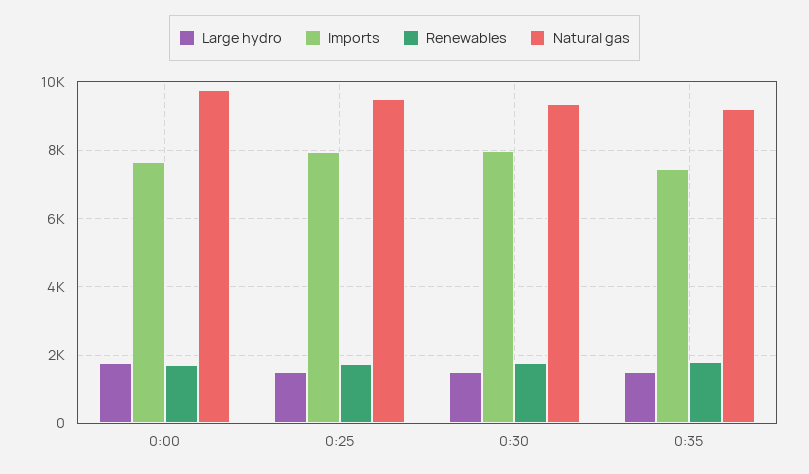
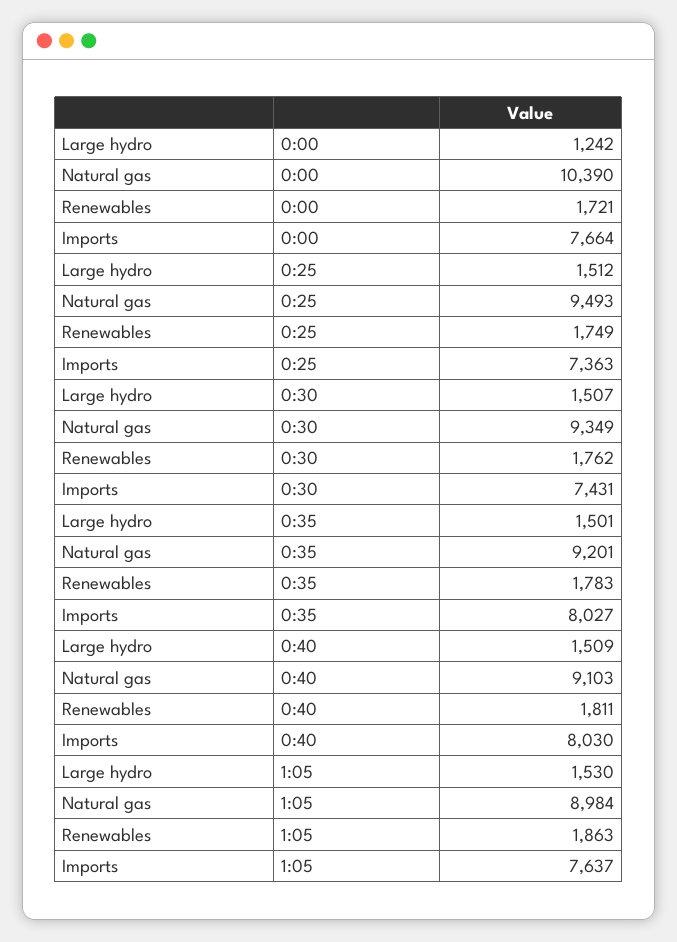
Large hydro, 0:00: 1800 -> 1242
Natural gas, 0:00: 9800 -> 10390
Imports, 0:25: 8000 -> 7363
Imports, 0:30: 8000 -> 7431
Imports, 0:35: 7400 -> 8027
Large hydro, 0:40: none -> 1509
Natural gas, 0:40: none -> 9103
Renewables, 0:40: none -> 1811
Imports, 0:40: none -> 8030
Large hydro, 1:05: none -> 1530
Natural gas, 1:05: none -> 8984
Renewables, 1:05: none -> 1863
Imports, 1:05: none -> 7637

